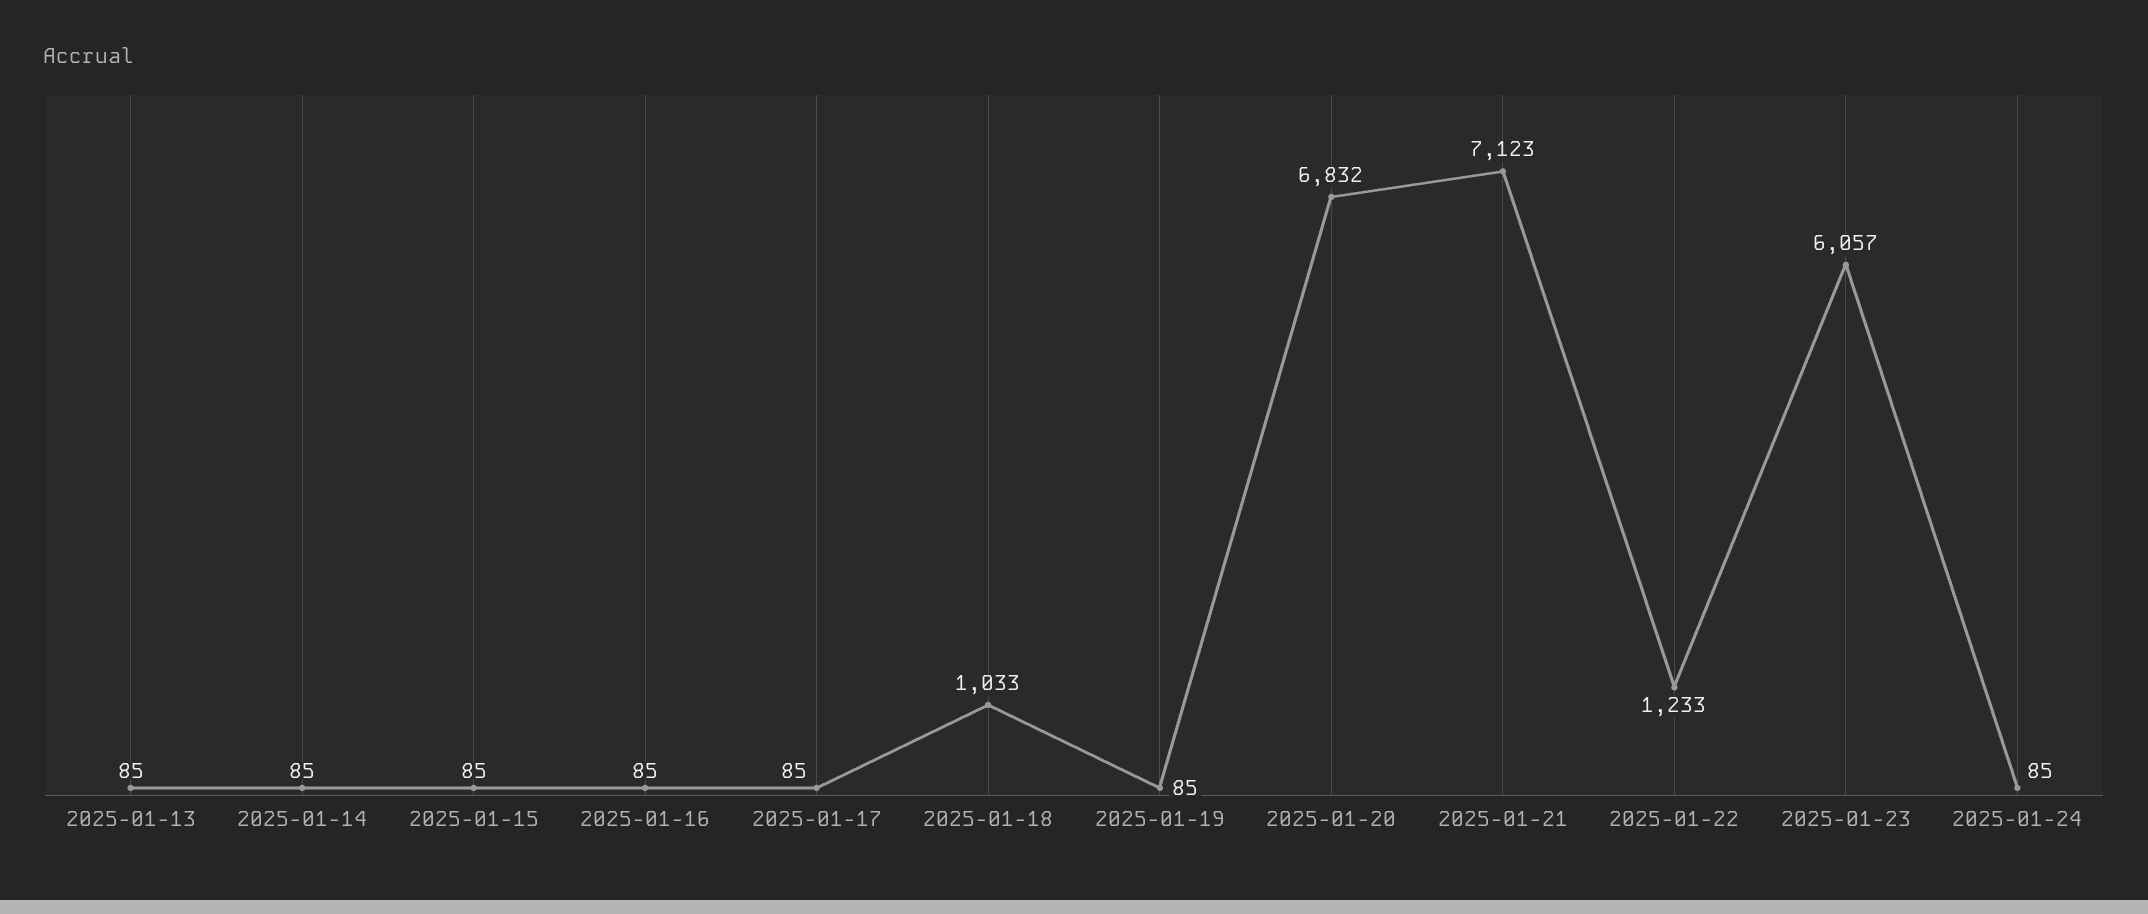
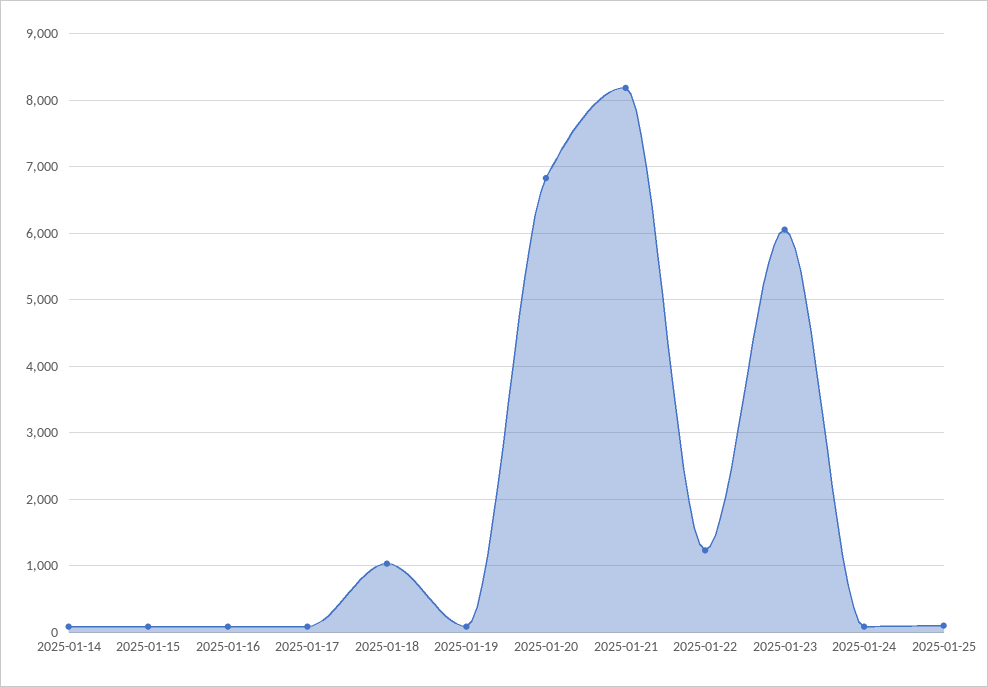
2025-01-13: 85 -> none
2025-01-21: 7123 -> 8200
2025-01-25: none -> 100

